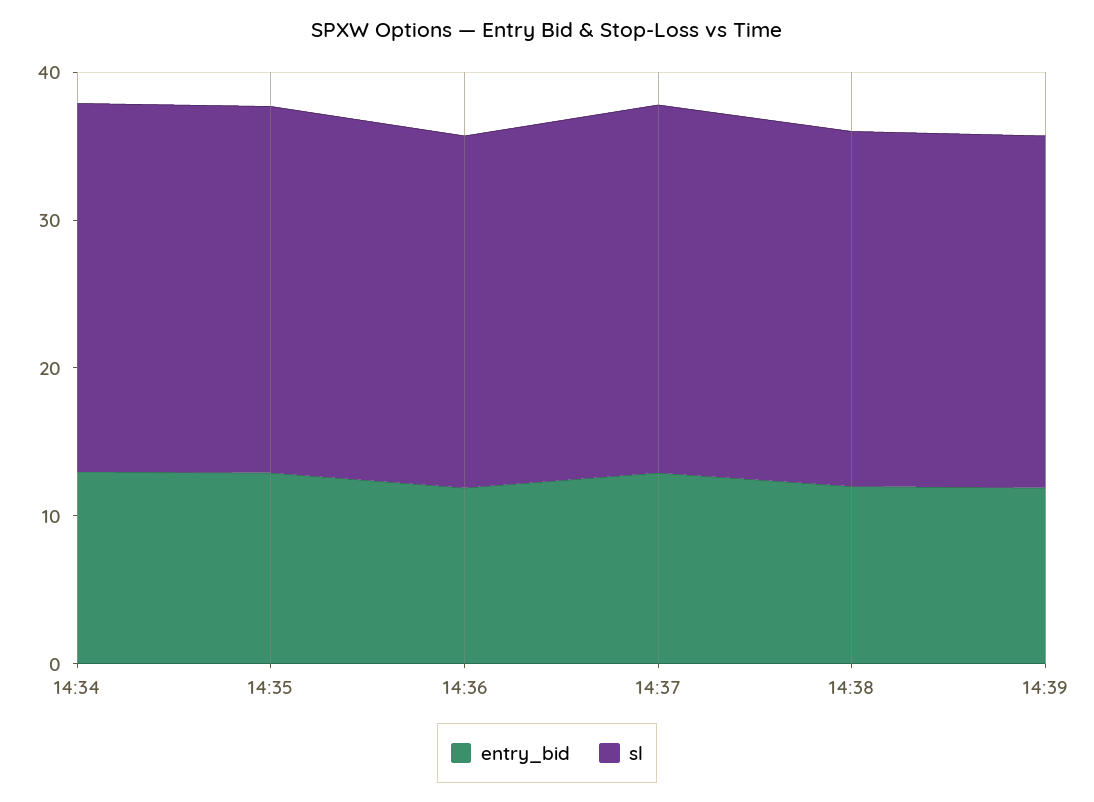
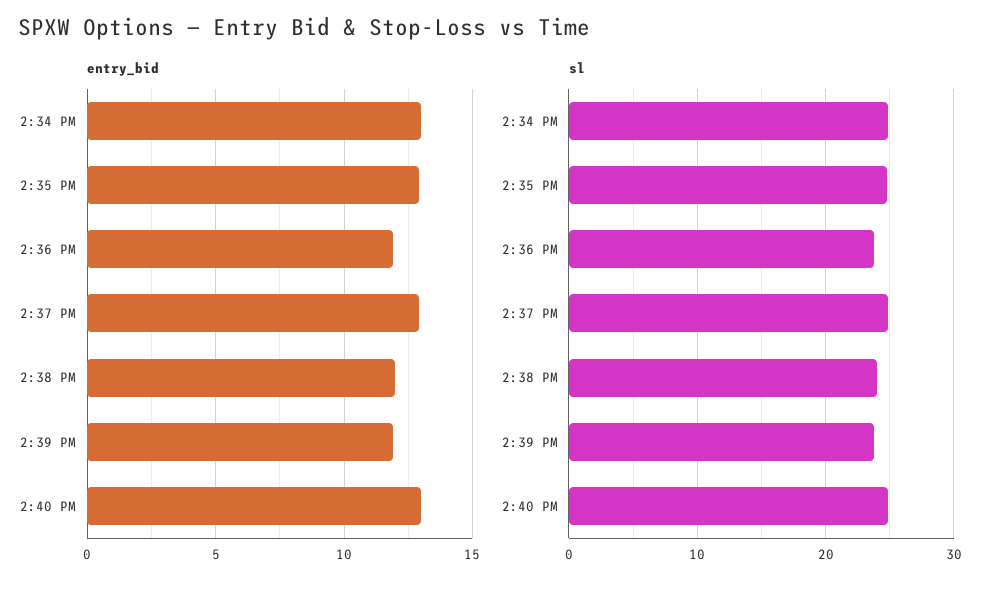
entry_bid, 2:40 PM: none -> 13
sl, 2:40 PM: none -> 25

